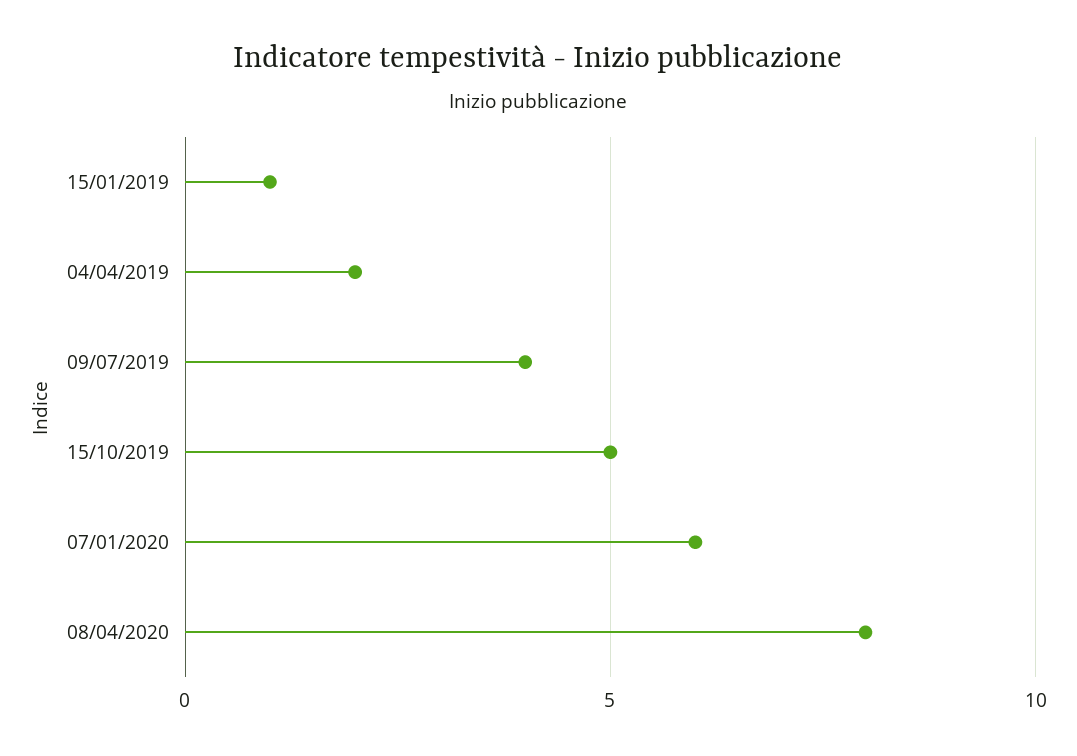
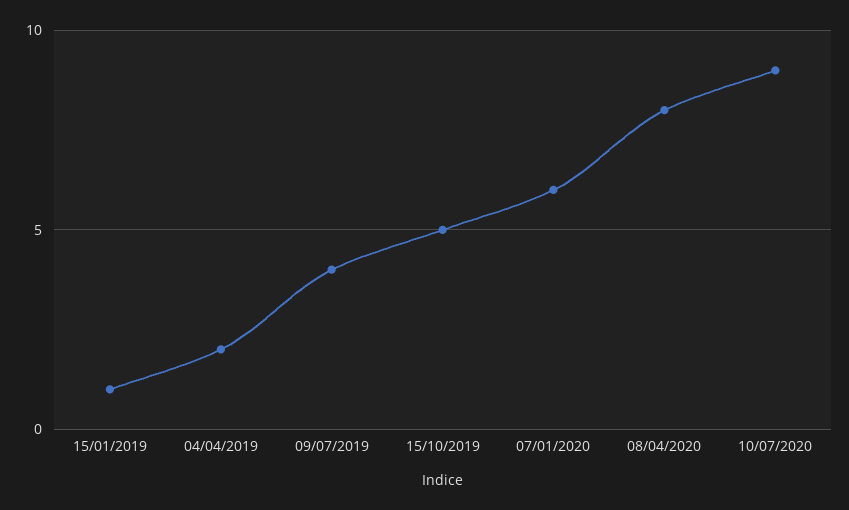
10/07/2020: none -> 9

